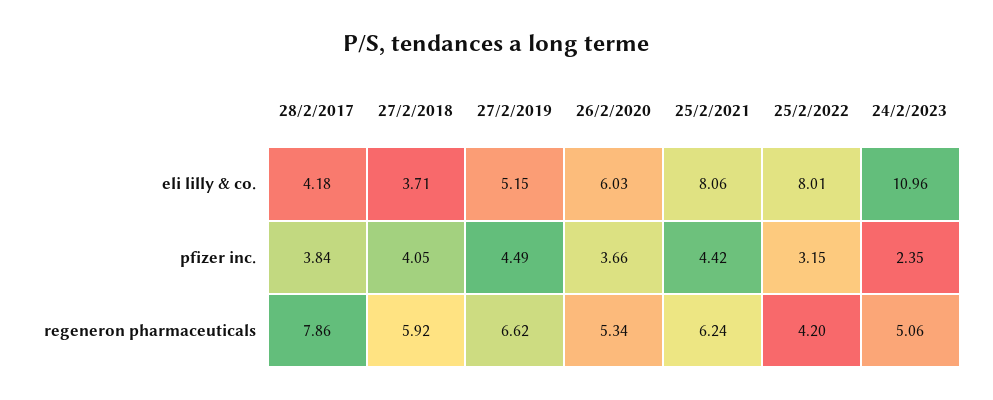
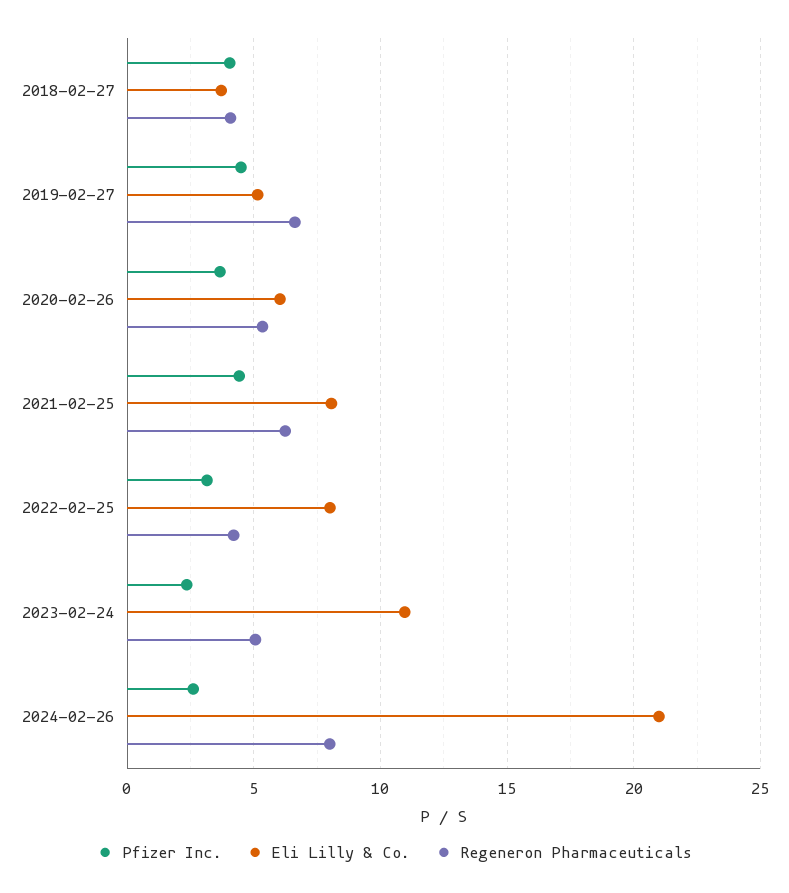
eli lilly & co., 28/2/2017: 4.18 -> none
pfizer inc., 28/2/2017: 3.84 -> none
regeneron pharmaceuticals, 28/2/2017: 7.86 -> none
regeneron pharmaceuticals, 27/2/2018: 5.92 -> 4
pfizer inc., 2024-02-26: none -> 2.5
eli lilly & co., 2024-02-26: none -> 21
regeneron pharmaceuticals, 2024-02-26: none -> 8

